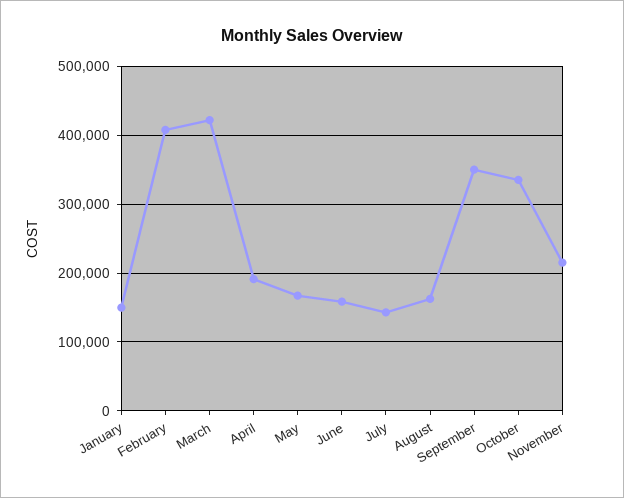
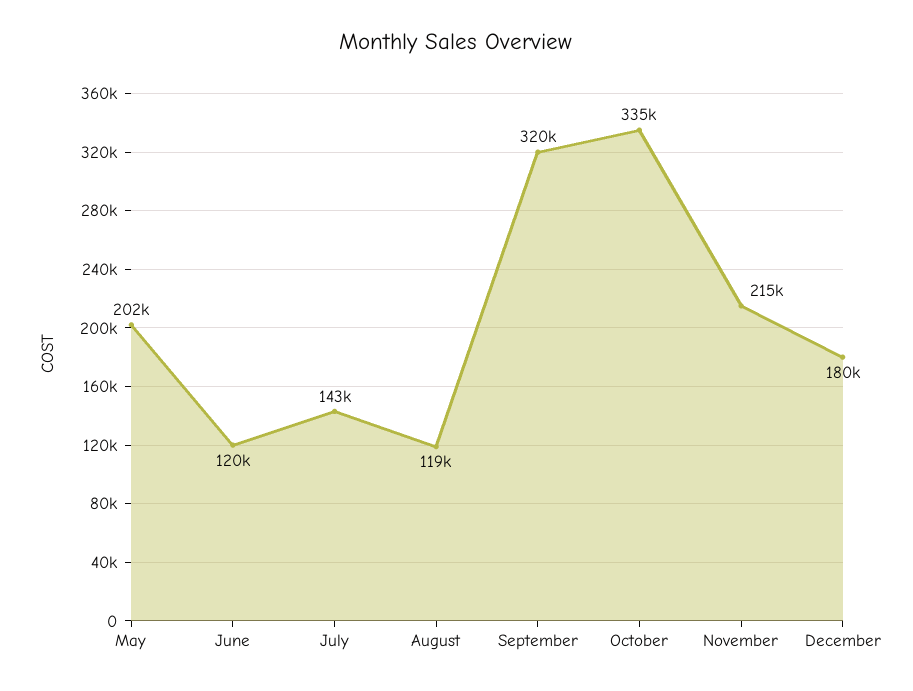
January: 150000 -> none
February: 410000 -> none
March: 420000 -> none
April: 190000 -> none
May: 170000 -> 202000
June: 160000 -> 120000
August: 160000 -> 119000
September: 350000 -> 320000
December: none -> 180000

